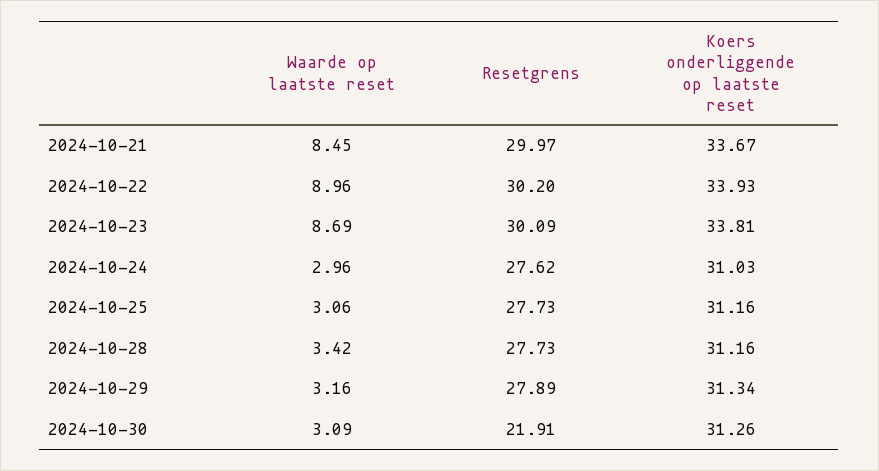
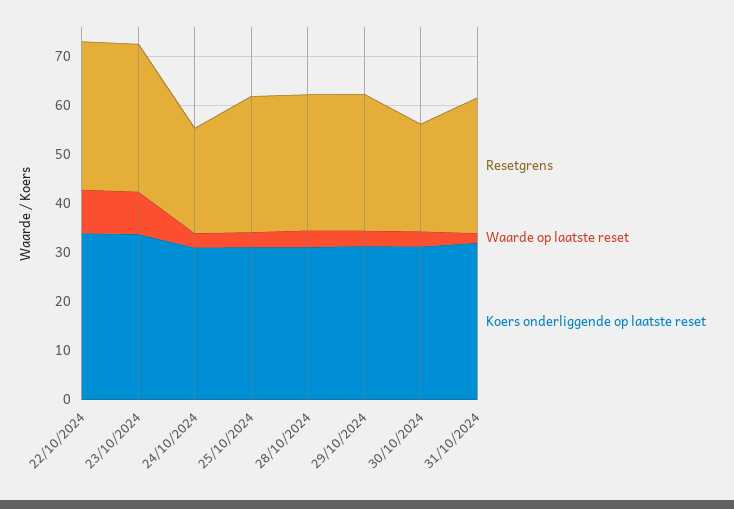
Waarde op laatste reset, 2024-10-21: 8.45 -> none
Resetgrens, 2024-10-21: 29.97 -> none
Koers onderliggende op laatste reset, 2024-10-21: 33.67 -> none
Resetgrens, 2024-10-24: 27.62 -> 22
Resetgrens, 31/10/2024: none -> 28
Waarde op laatste reset, 31/10/2024: none -> 2
Koers onderliggende op laatste reset, 31/10/2024: none -> 32

